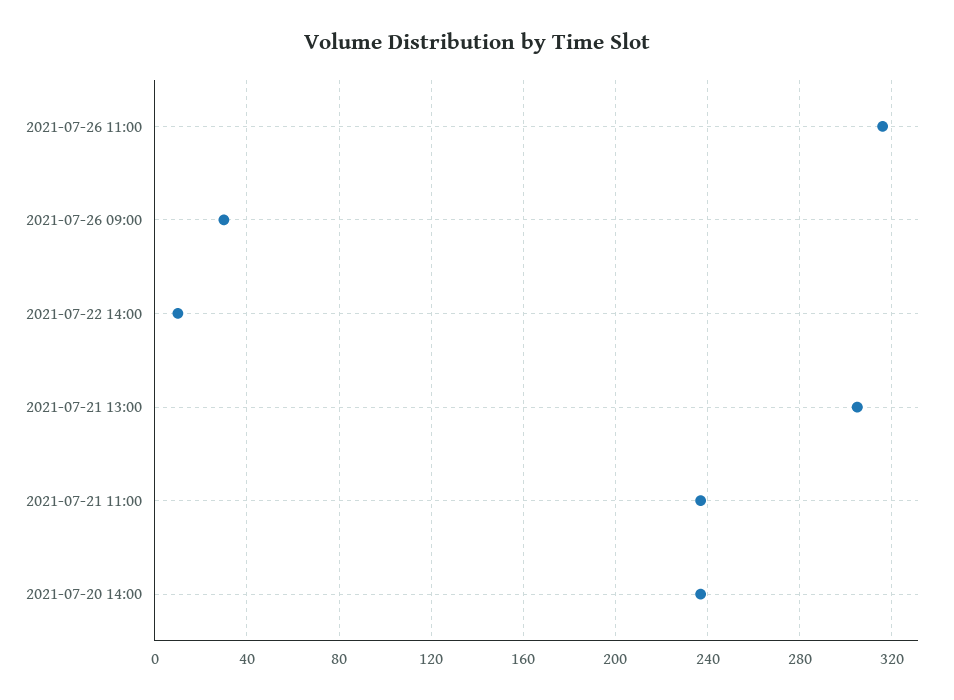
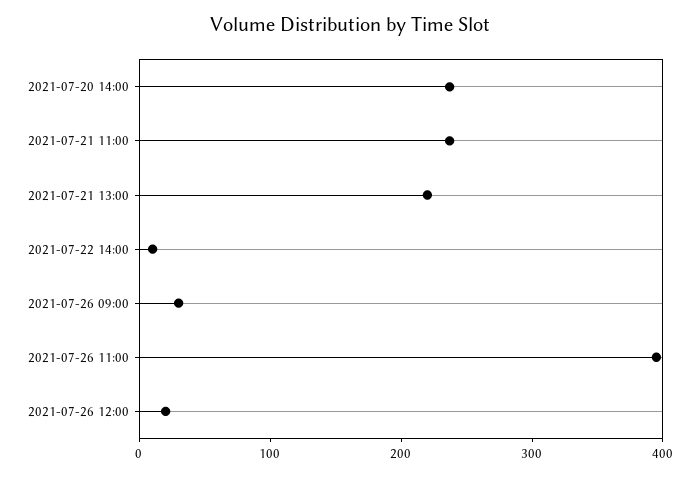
2021-07-26 11:00: 315 -> 400
2021-07-21 13:00: 305 -> 220
2021-07-26 12:00: none -> 20

